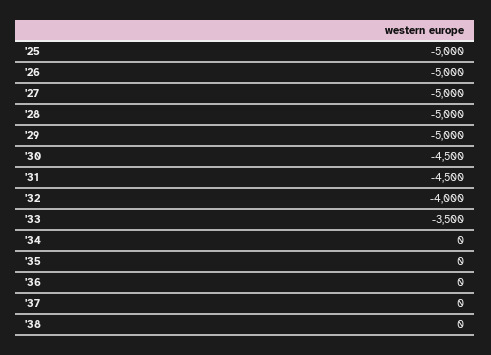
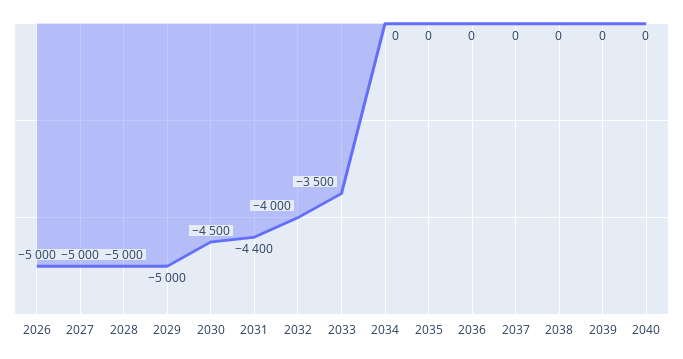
'25: -5000 -> none
'31: -4500 -> -4400
2039: none -> 0
2040: none -> 0

